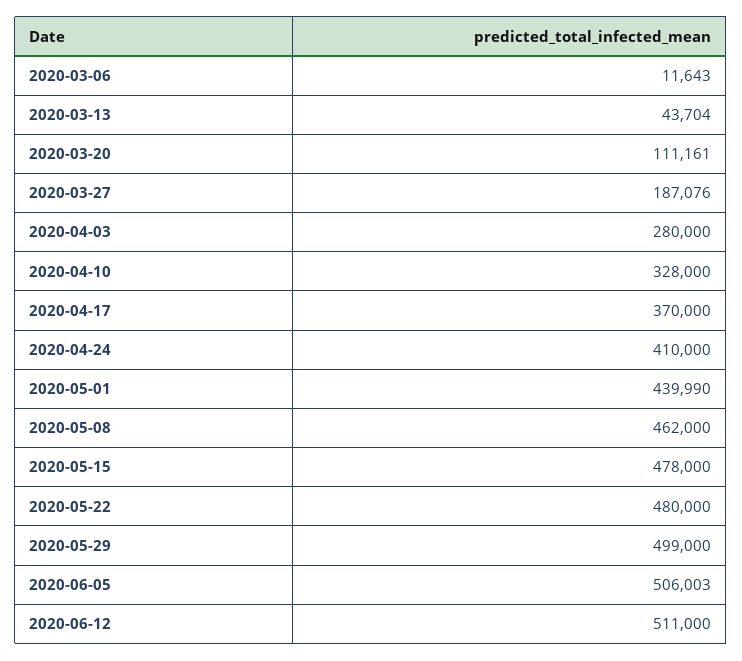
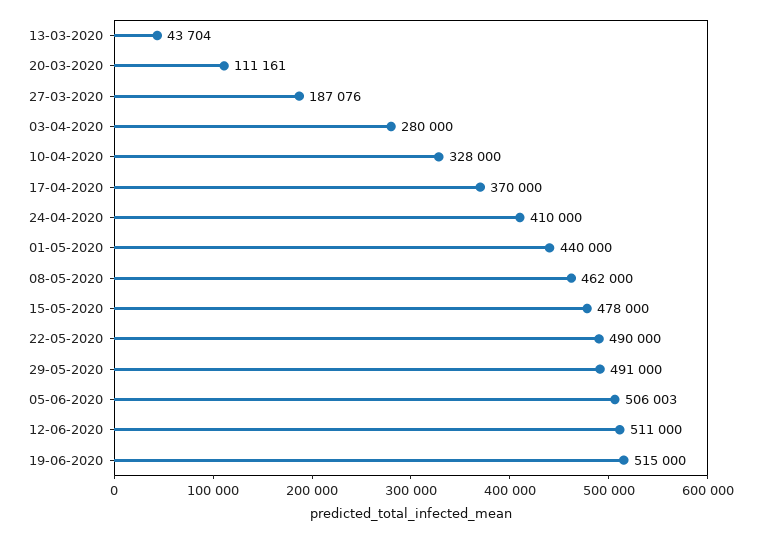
2020-03-06: 11643 -> none
2020-05-01: 439990 -> 440000
2020-05-22: 480000 -> 490000
2020-05-29: 499000 -> 491000
19-06-2020: none -> 515000

